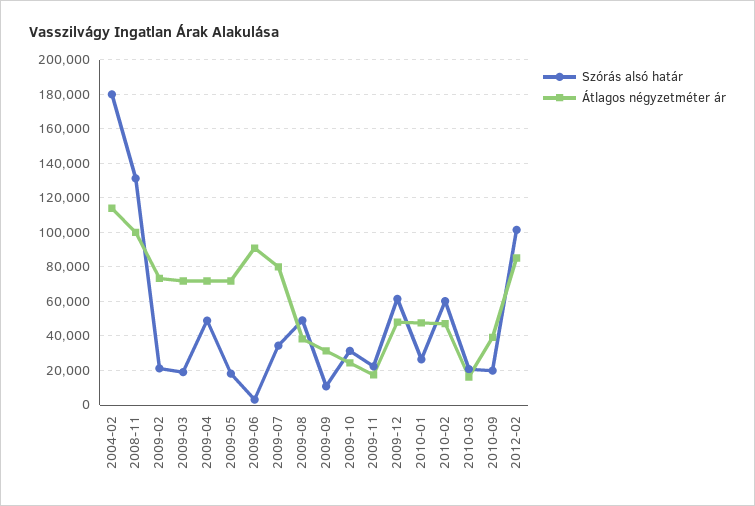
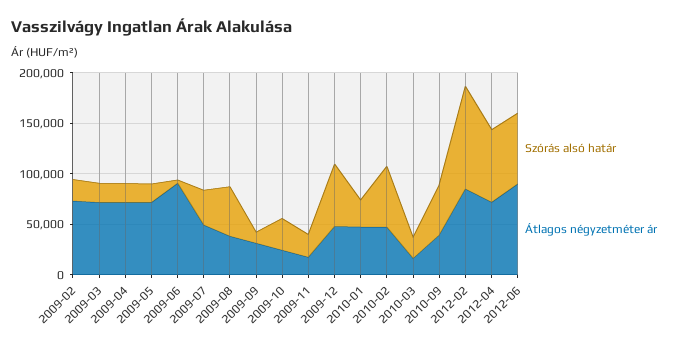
Szórás alsó határ, 2004-02: 180000 -> none
Átlagos négyzetméter ár, 2004-02: 115000 -> none
Szórás alsó határ, 2008-11: 130000 -> none
Átlagos négyzetméter ár, 2008-11: 100000 -> none
Szórás alsó határ, 2009-04: 50000 -> 20000
Átlagos négyzetméter ár, 2009-07: 80000 -> 50000
Szórás alsó határ, 2010-09: 20000 -> 50000
Szórás alsó határ, 2012-04: none -> 70000
Átlagos négyzetméter ár, 2012-04: none -> 70000
Szórás alsó határ, 2012-06: none -> 70000
Átlagos négyzetméter ár, 2012-06: none -> 90000

